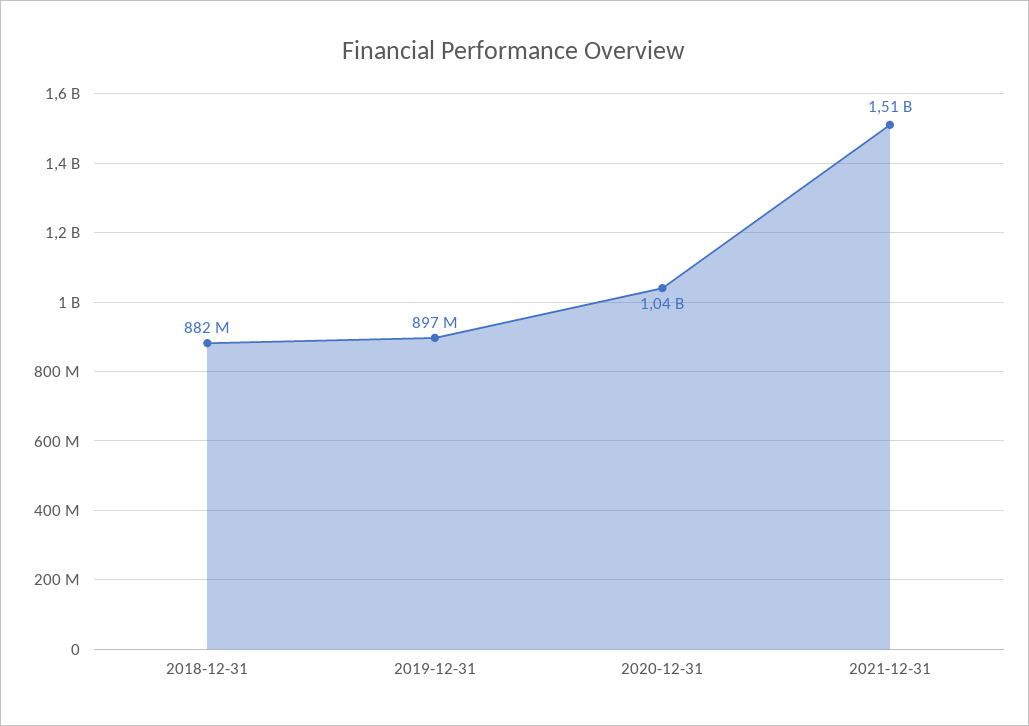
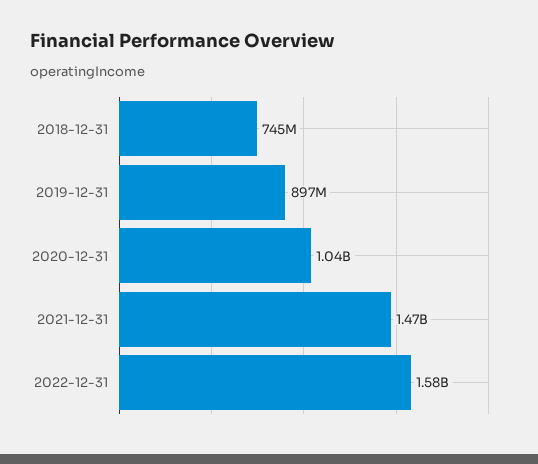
2018-12-31: 882000000 -> 745000000
2021-12-31: 1510000000 -> 1470000000
2022-12-31: none -> 1580000000

